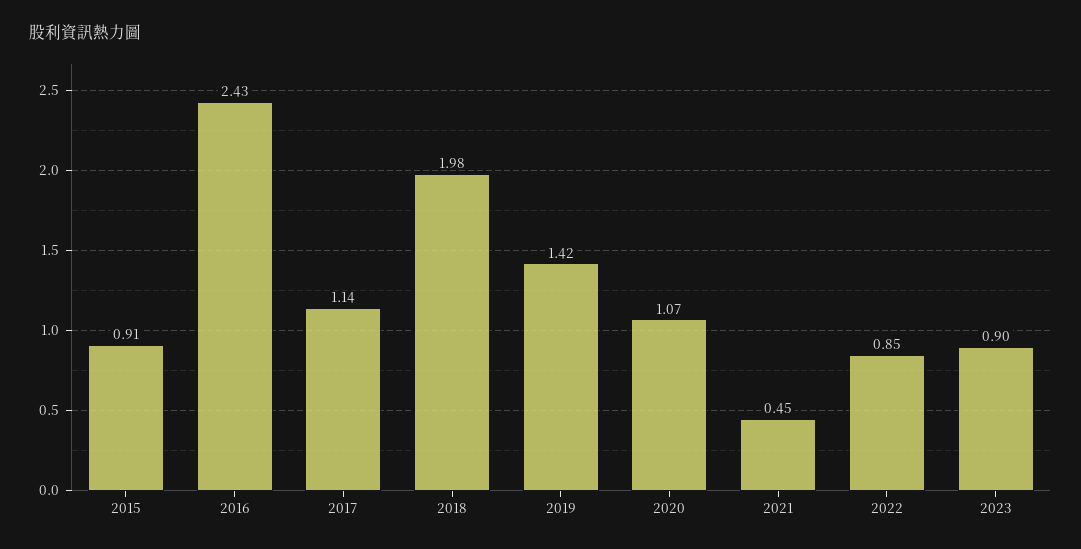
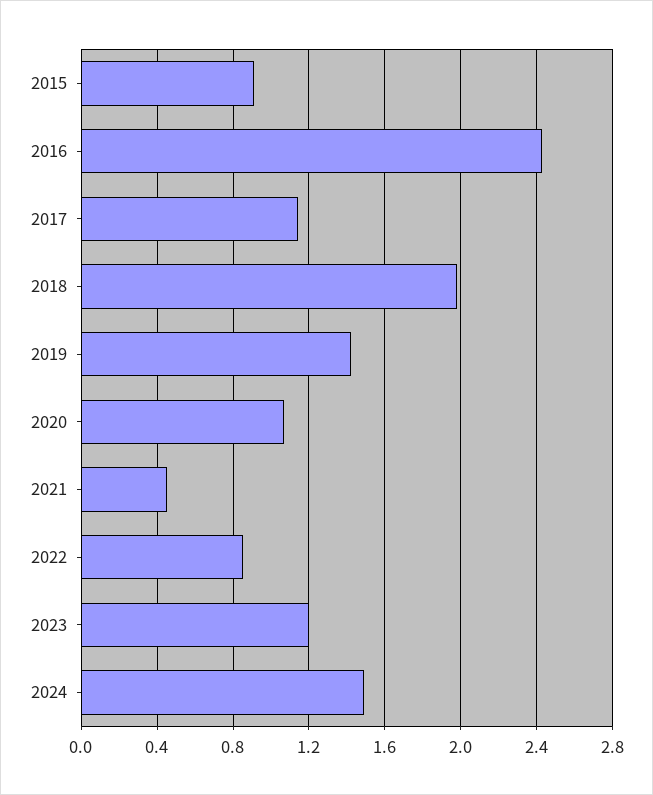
2023: 0.9 -> 1.2
2024: none -> 1.5

